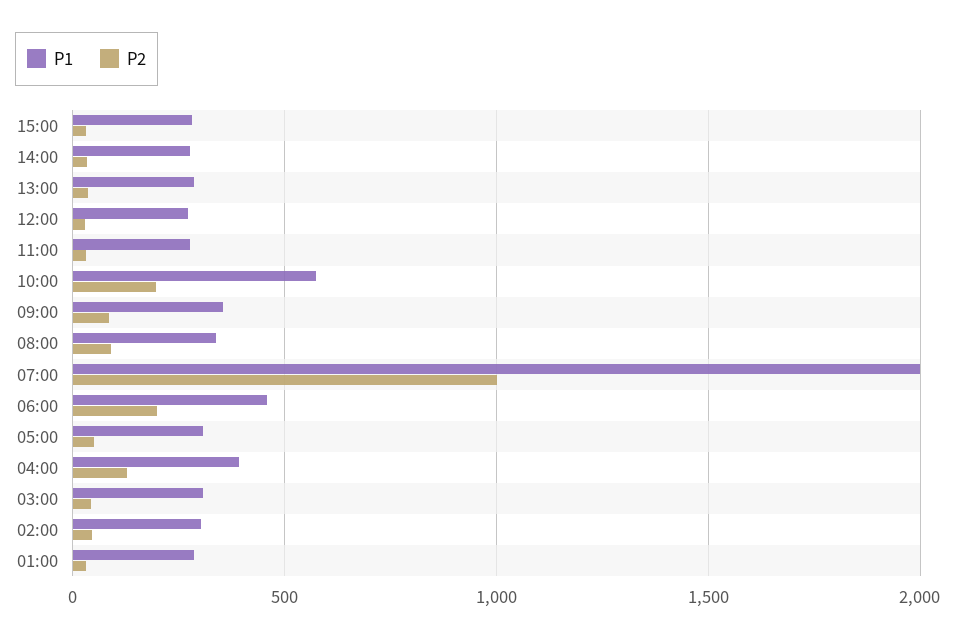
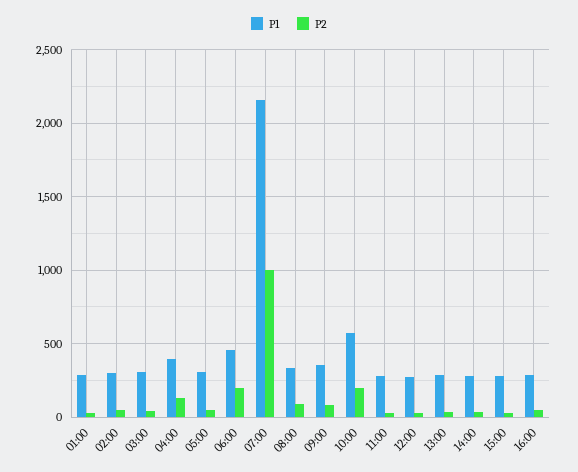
P1, 07:00: 2000 -> 2150
P1, 16:00: none -> 300
P2, 16:00: none -> 50

